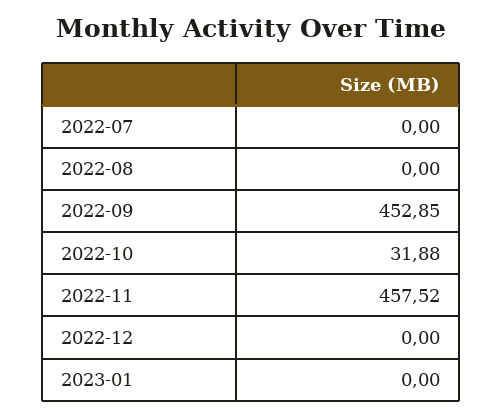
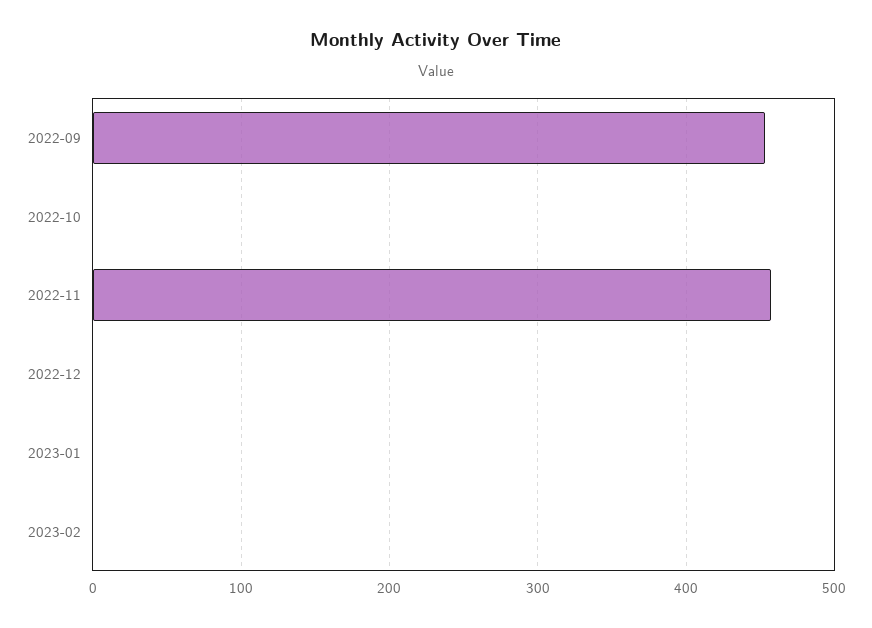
2022-07: 0 -> none
2022-08: 0 -> none
2022-10: 31.88 -> 0
2023-02: none -> 0

